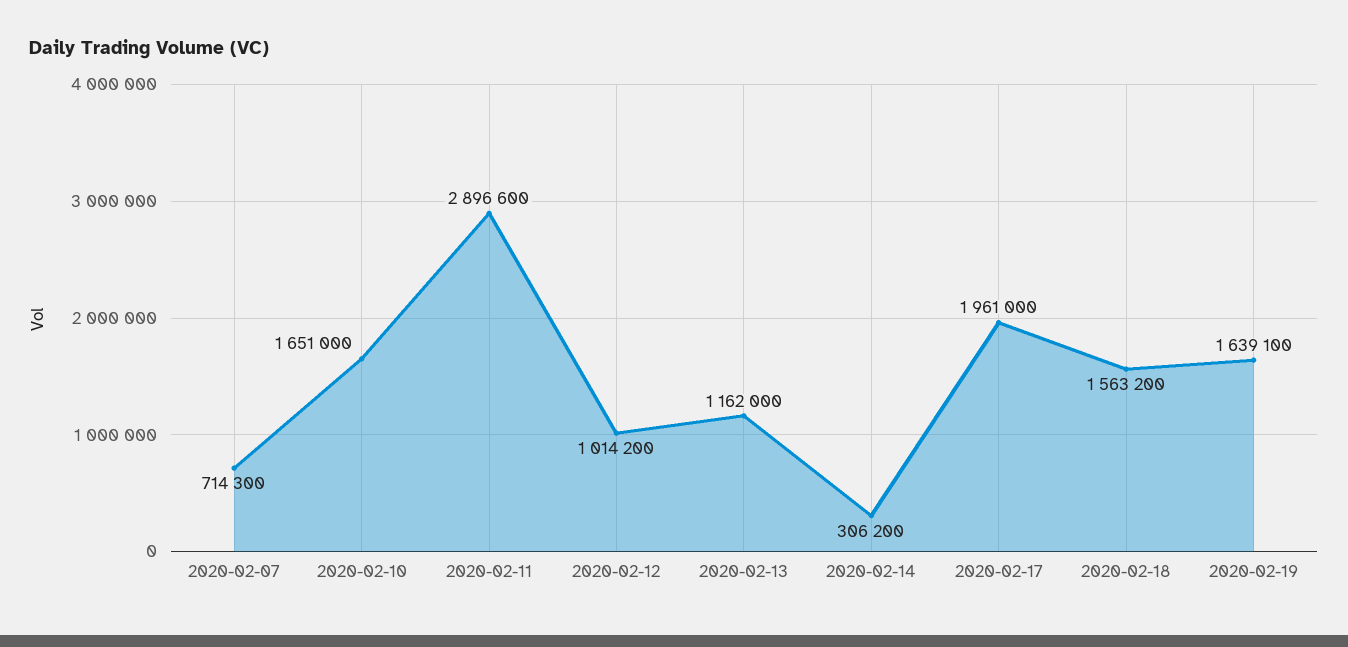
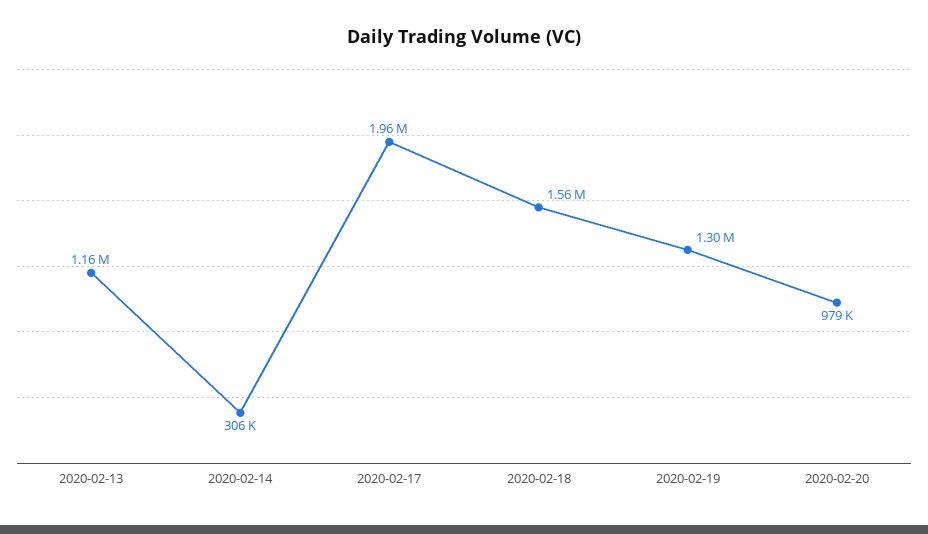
2020-02-07: 714300 -> none
2020-02-10: 1651000 -> none
2020-02-11: 2896600 -> none
2020-02-12: 1014200 -> none
2020-02-19: 1639100 -> 1300000
2020-02-20: none -> 979000

